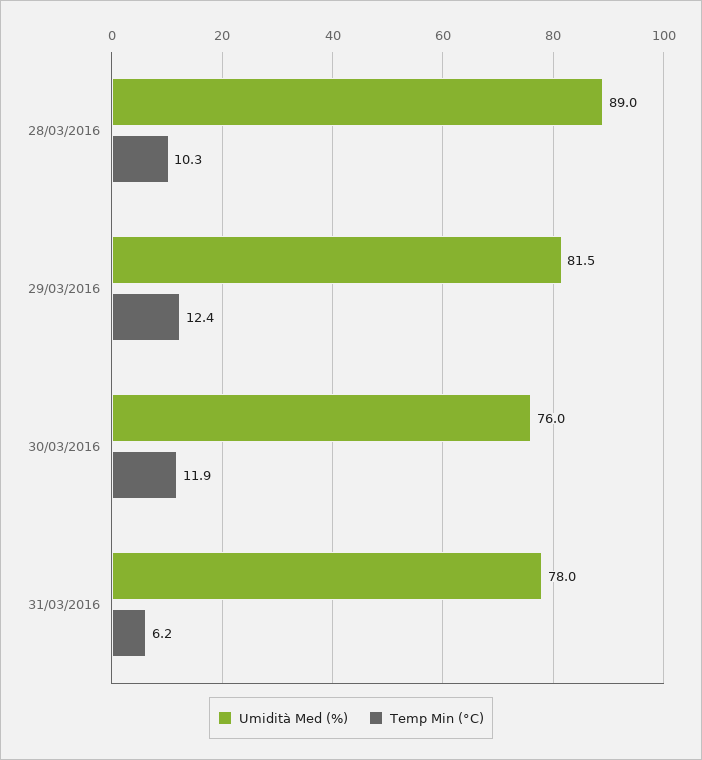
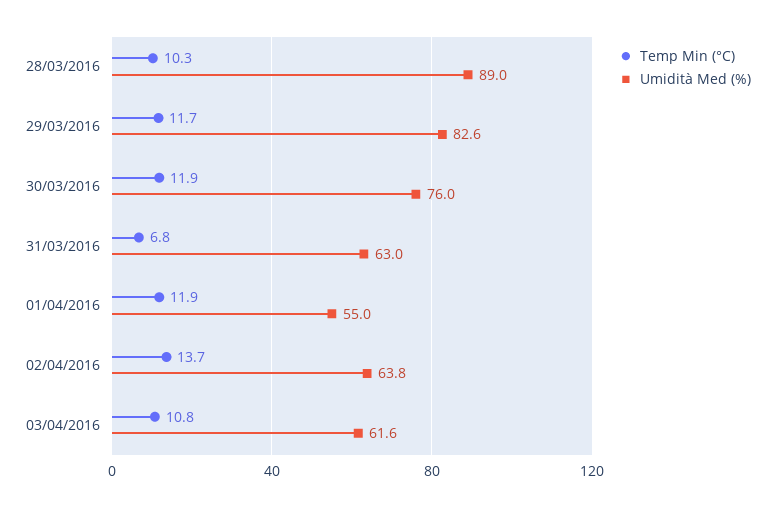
Umidità Med (%), 29/03/2016: 81.5 -> 82.6
Temp Min (°C), 29/03/2016: 12.4 -> 11.7
Umidità Med (%), 31/03/2016: 78 -> 63
Temp Min (°C), 31/03/2016: 6.2 -> 6.8
Temp Min (°C), 01/04/2016: none -> 11.9
Umidità Med (%), 01/04/2016: none -> 55
Temp Min (°C), 02/04/2016: none -> 13.7
Umidità Med (%), 02/04/2016: none -> 63.8
Temp Min (°C), 03/04/2016: none -> 10.8
Umidità Med (%), 03/04/2016: none -> 61.6

